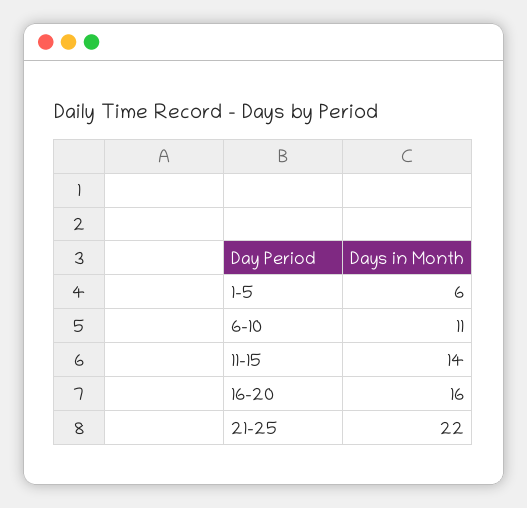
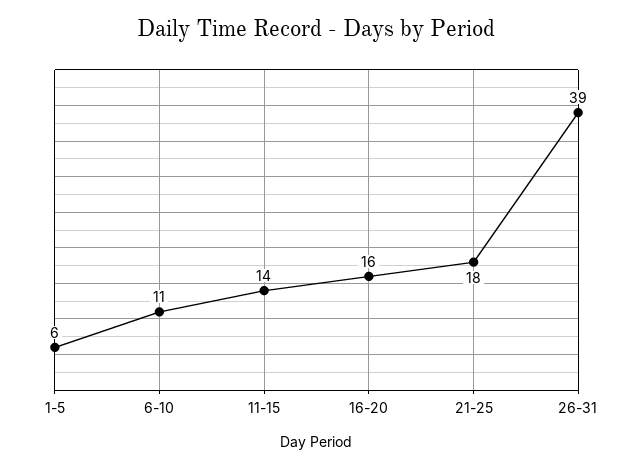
21-25: 22 -> 18
26-31: none -> 39

